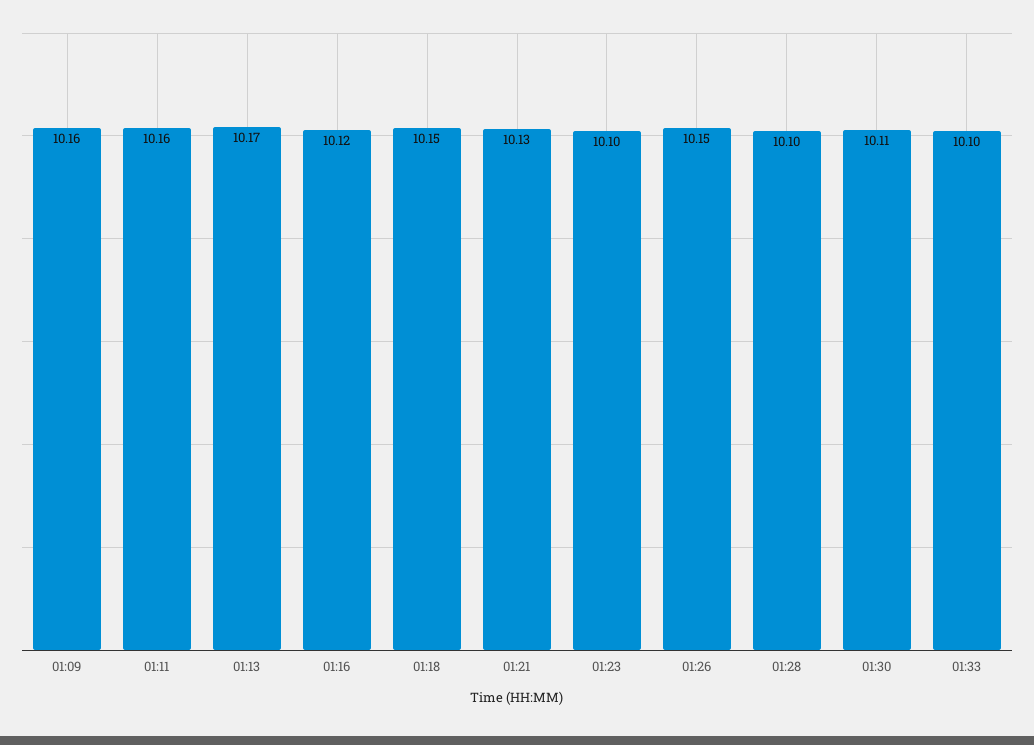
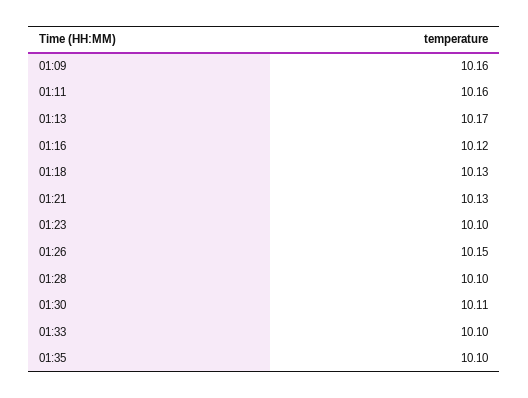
01:18: 10.15 -> 10.13
01:35: none -> 10.1

